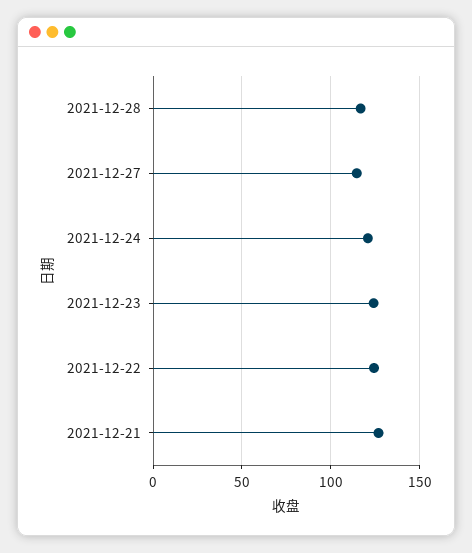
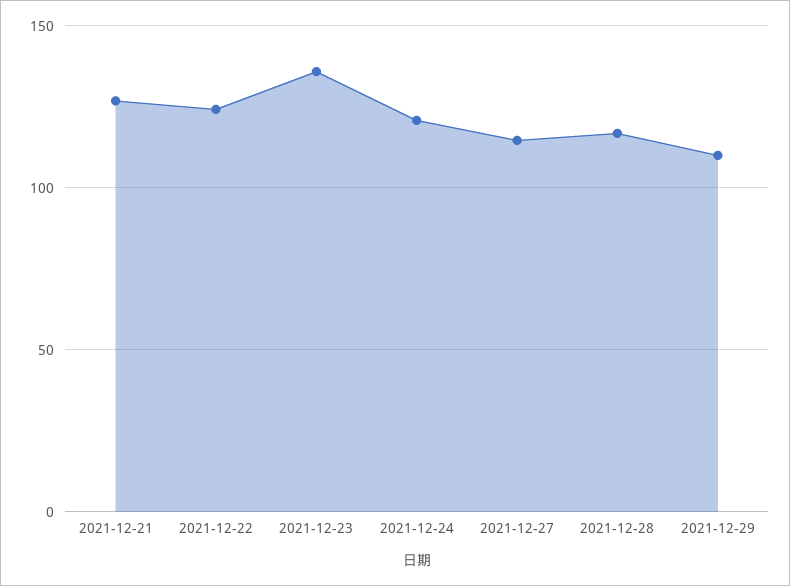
2021-12-23: 125 -> 135
2021-12-29: none -> 110

